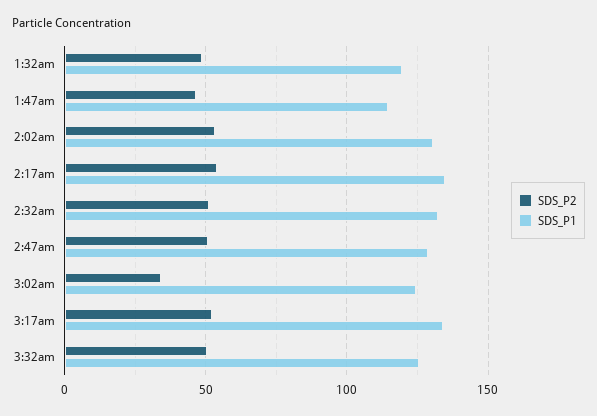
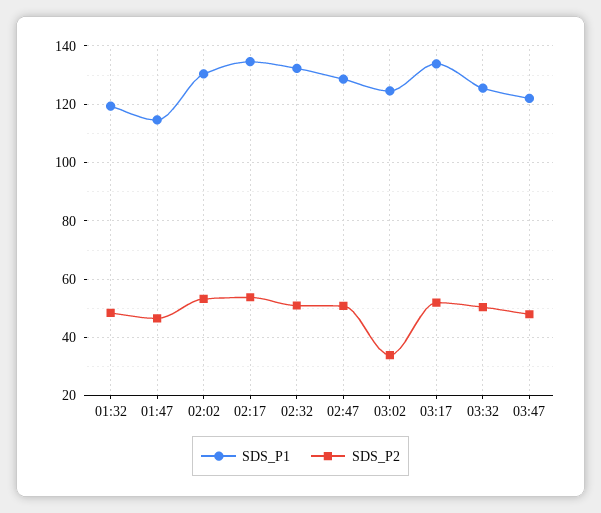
SDS_P1, 03:47: none -> 122.5
SDS_P2, 03:47: none -> 47.5

